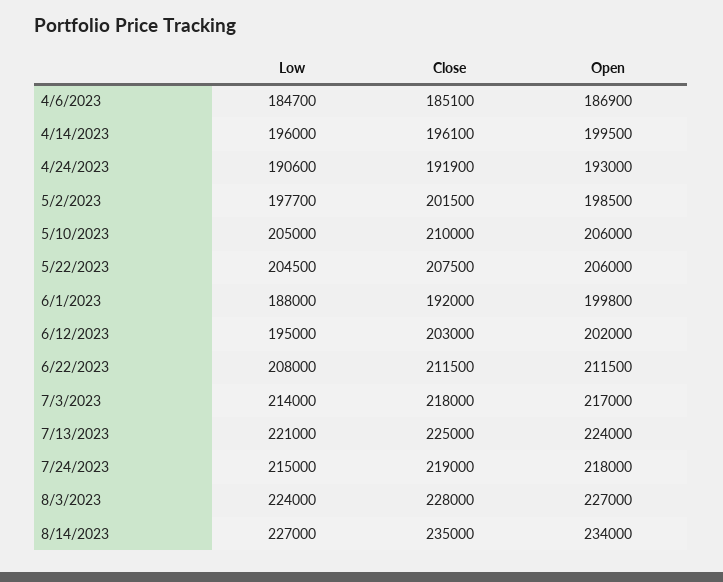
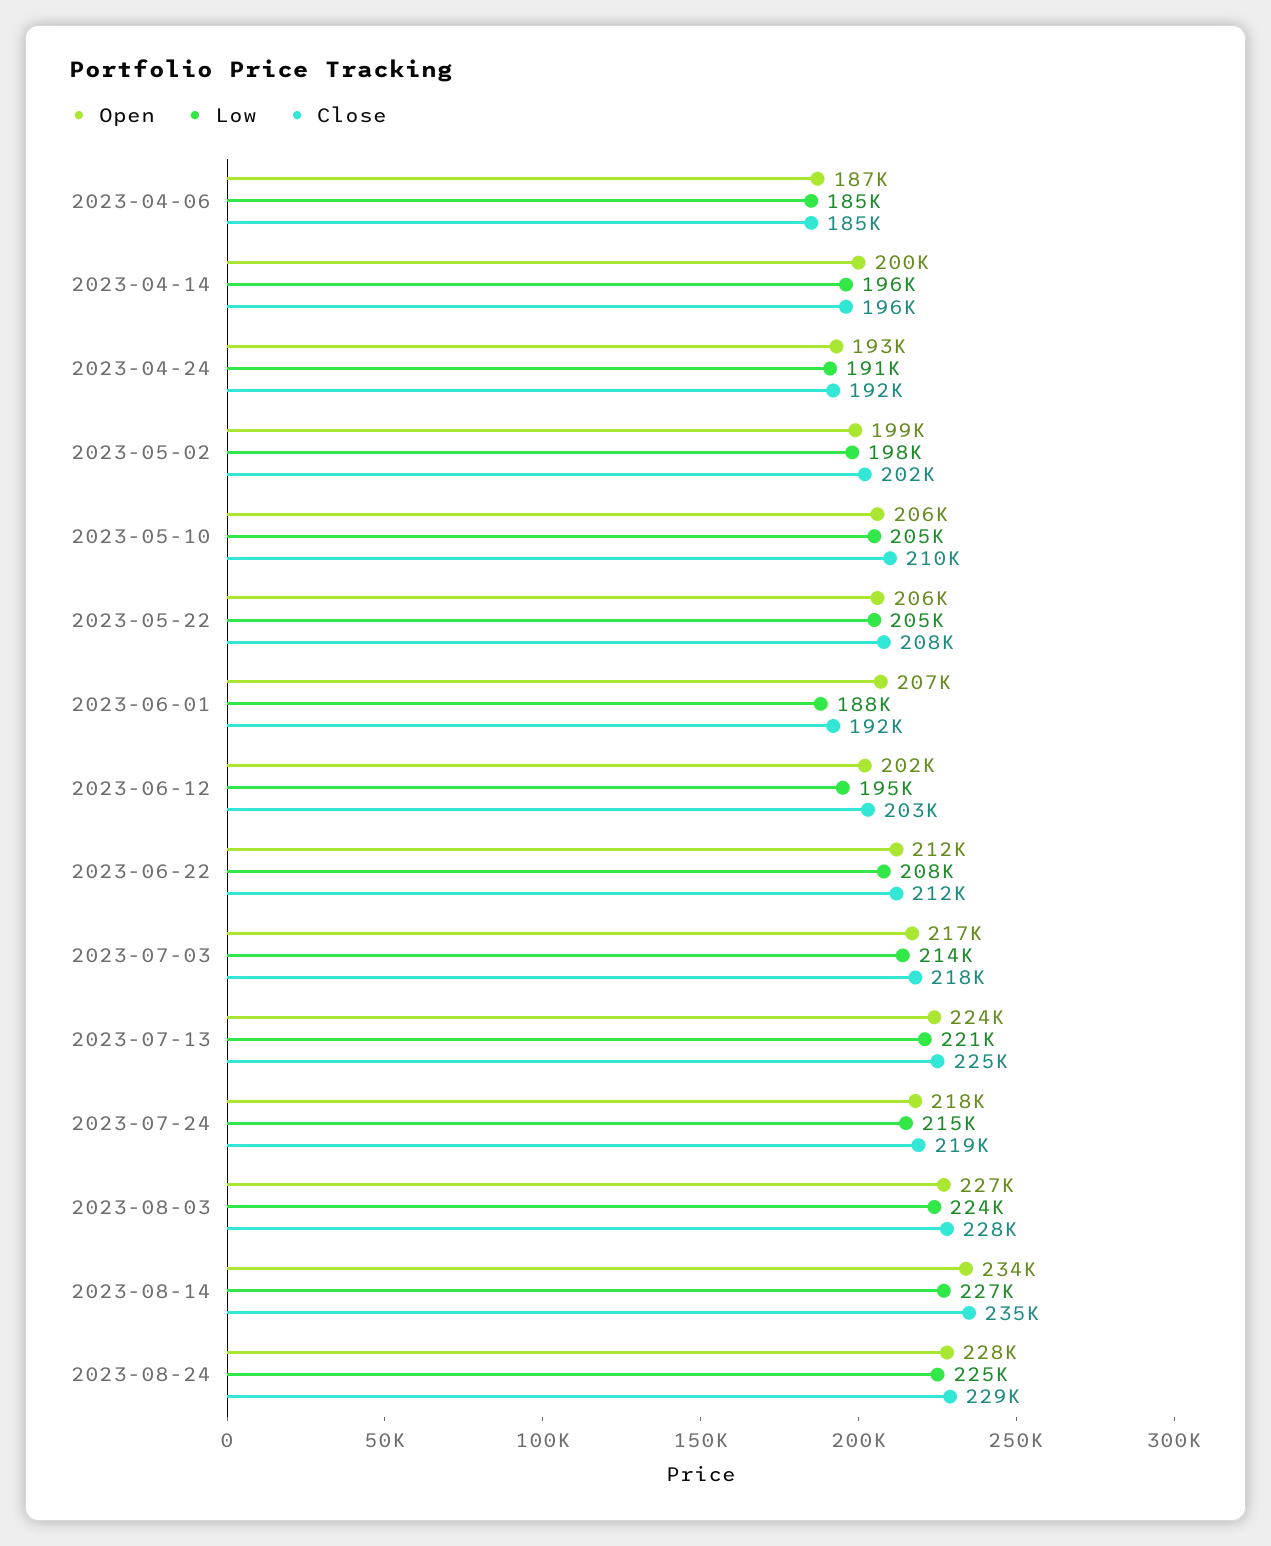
Open, 6/1/2023: 199800 -> 207000
Open, 2023-08-24: none -> 228000
Low, 2023-08-24: none -> 225000
Close, 2023-08-24: none -> 229000

